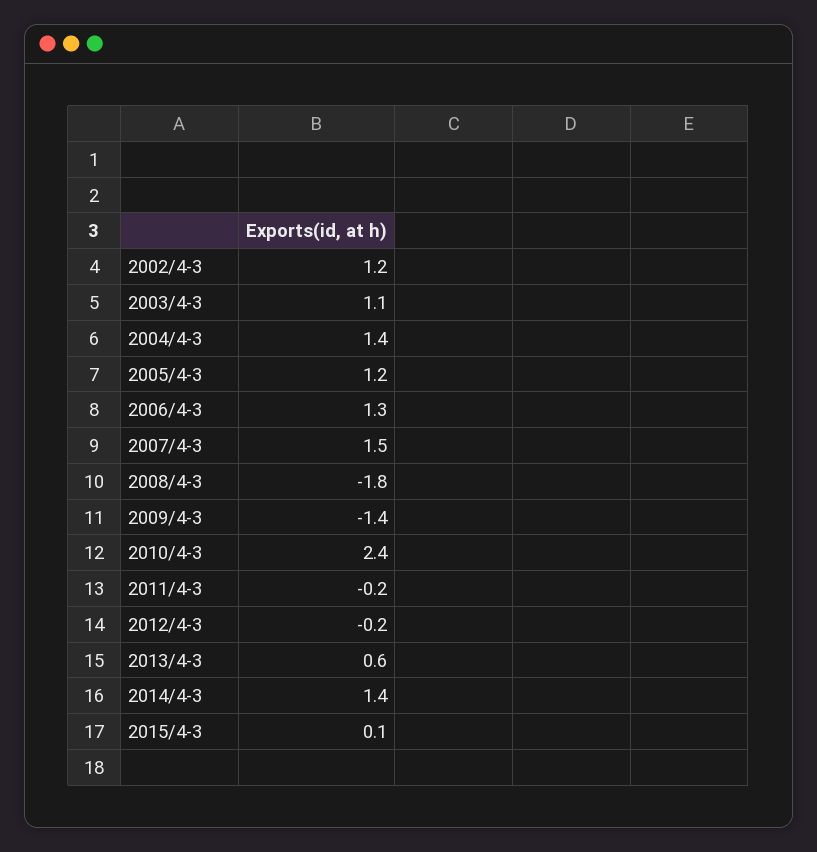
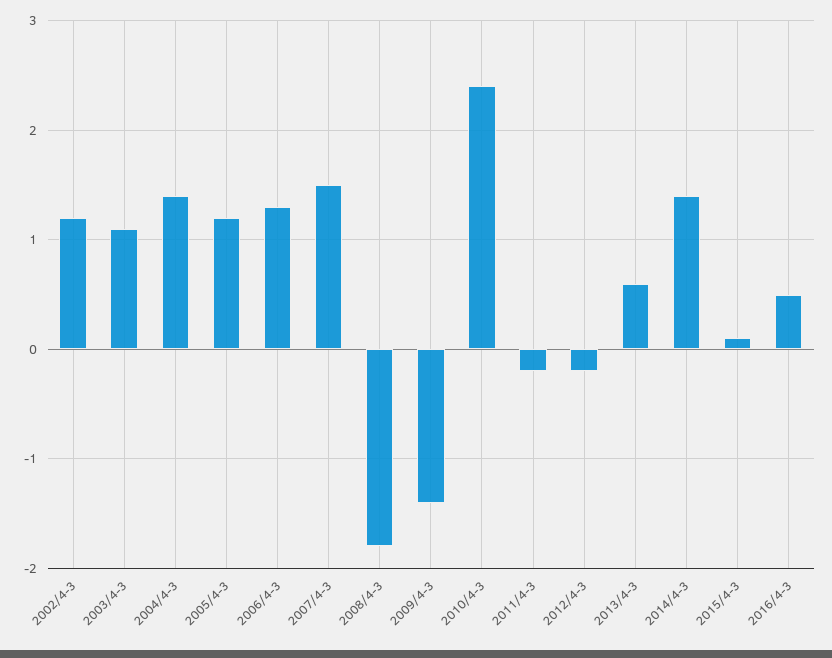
2016/4-3: none -> 0.5

